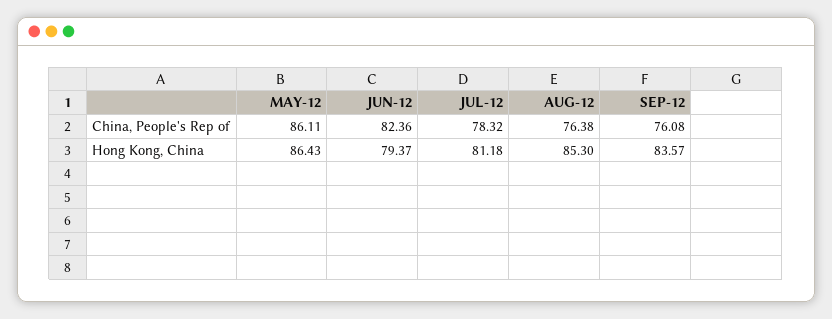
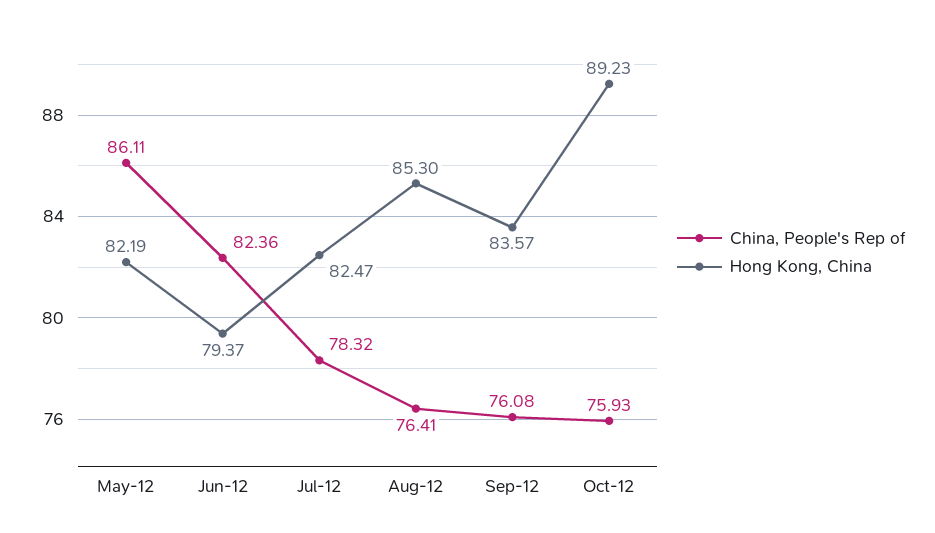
China, People's Rep of, AUG-12: 76.38 -> 76.41
Hong Kong, China, MAY-12: 86.43 -> 82.19
Hong Kong, China, JUL-12: 81.18 -> 82.47
China, People's Rep of, Oct-12: none -> 75.93
Hong Kong, China, Oct-12: none -> 89.23

